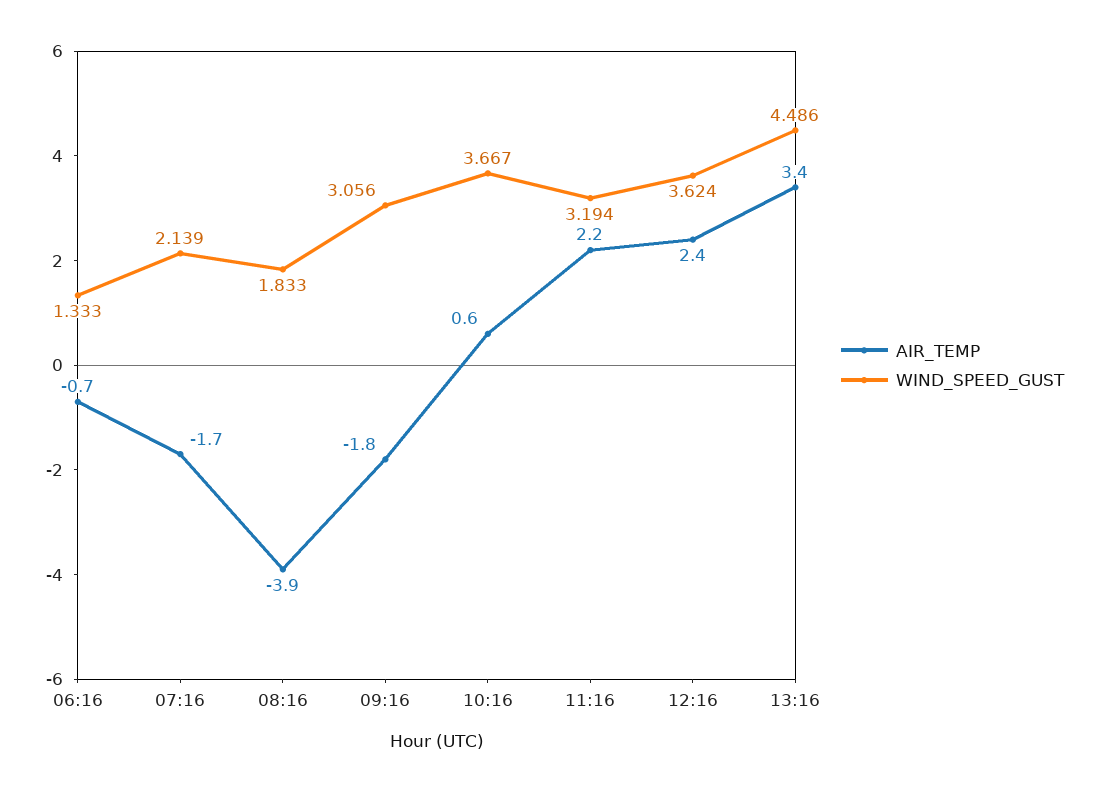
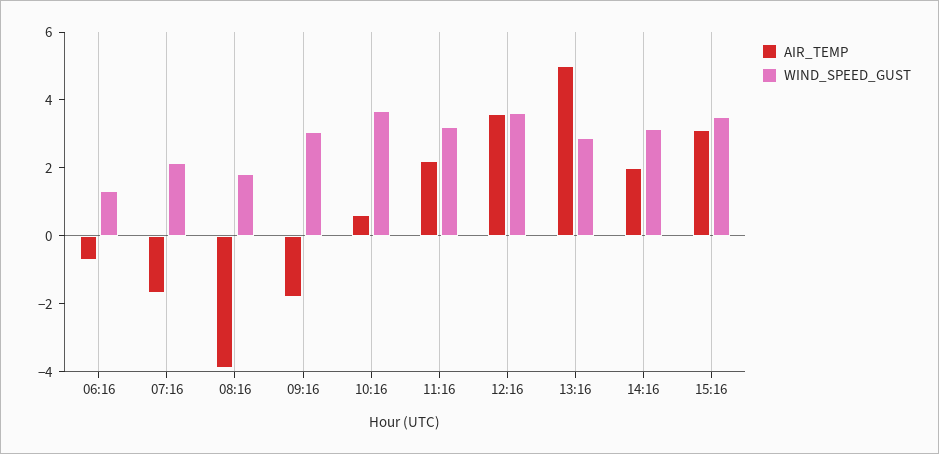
AIR_TEMP, 12:16: 2.4 -> 3.5
AIR_TEMP, 13:16: 3.4 -> 5
WIND_SPEED_GUST, 13:16: 4.486 -> 3
AIR_TEMP, 14:16: none -> 2
WIND_SPEED_GUST, 14:16: none -> 3
AIR_TEMP, 15:16: none -> 3
WIND_SPEED_GUST, 15:16: none -> 3.5

